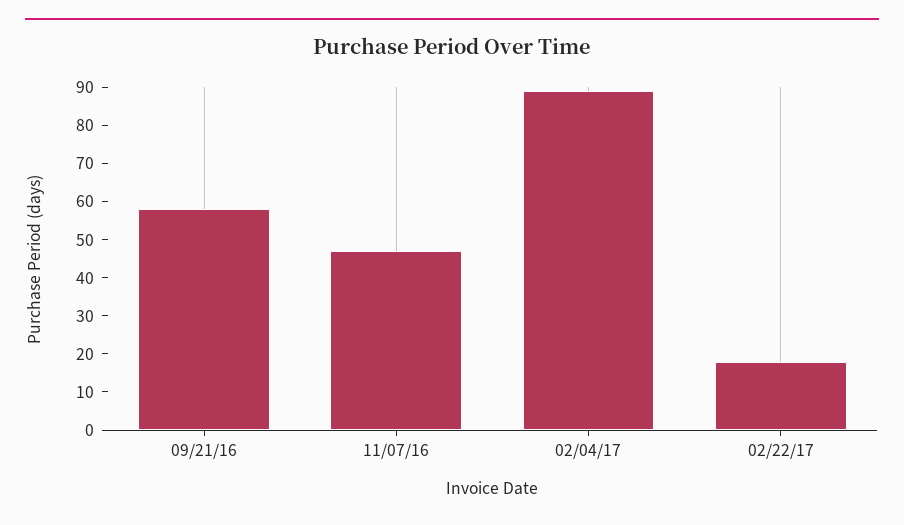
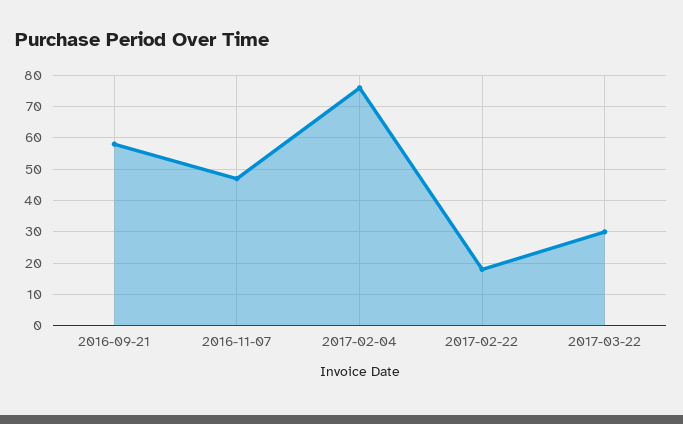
02/04/17: 90 -> 75
2017-03-22: none -> 30

